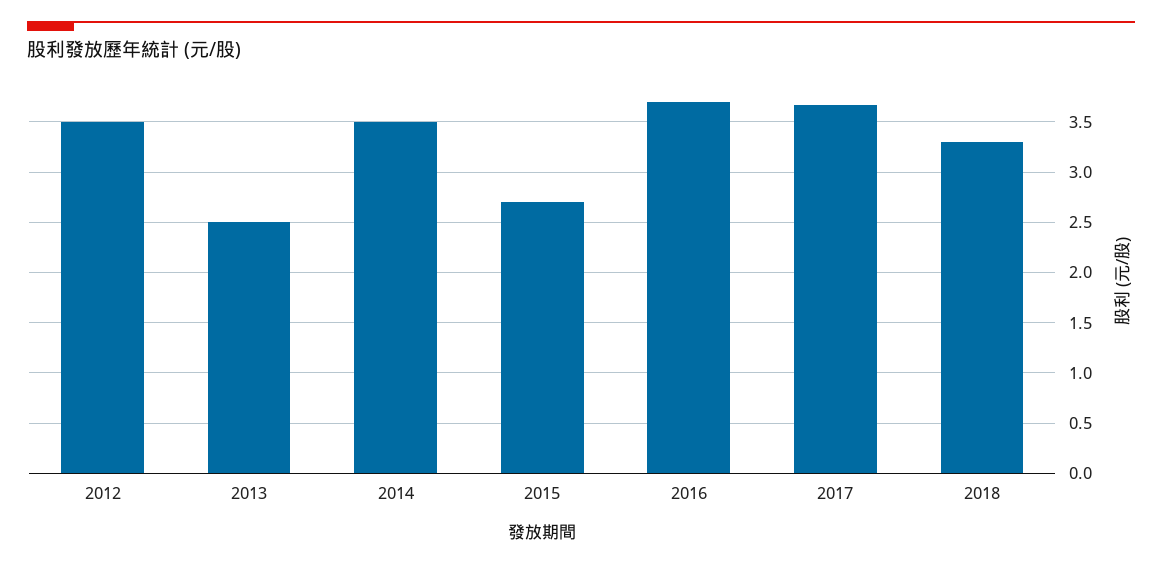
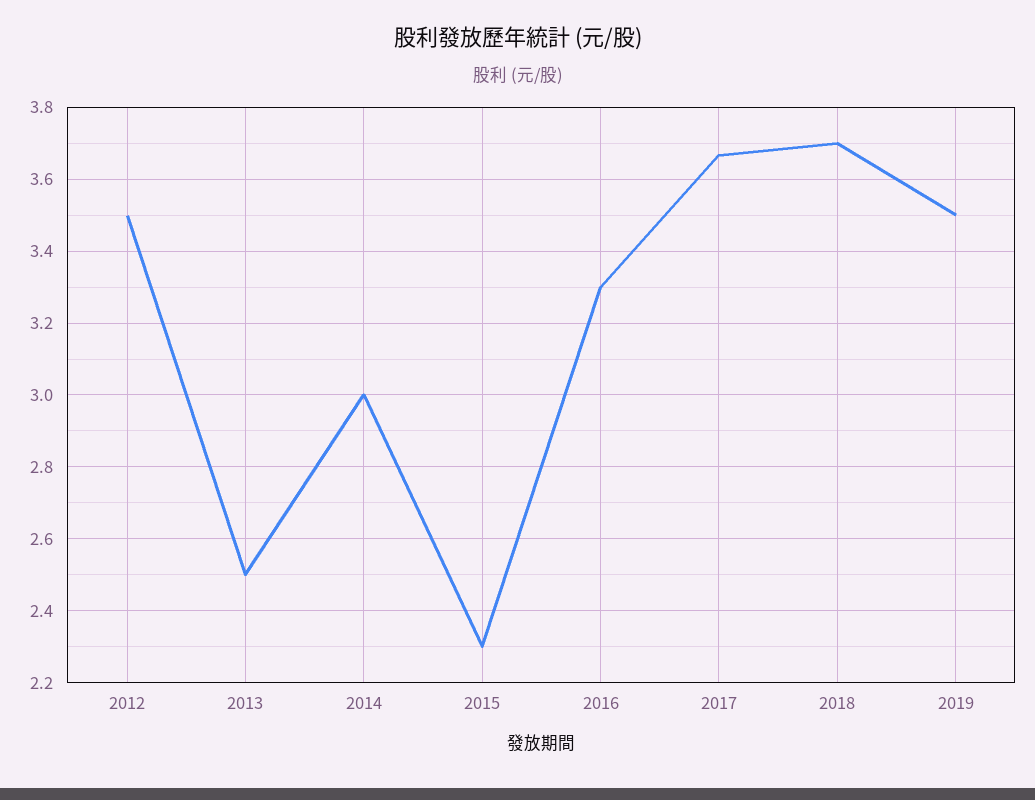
2014: 3.5 -> 3
2015: 2.7 -> 2.3
2016: 3.7 -> 3.3
2018: 3.3 -> 3.7
2019: none -> 3.5

